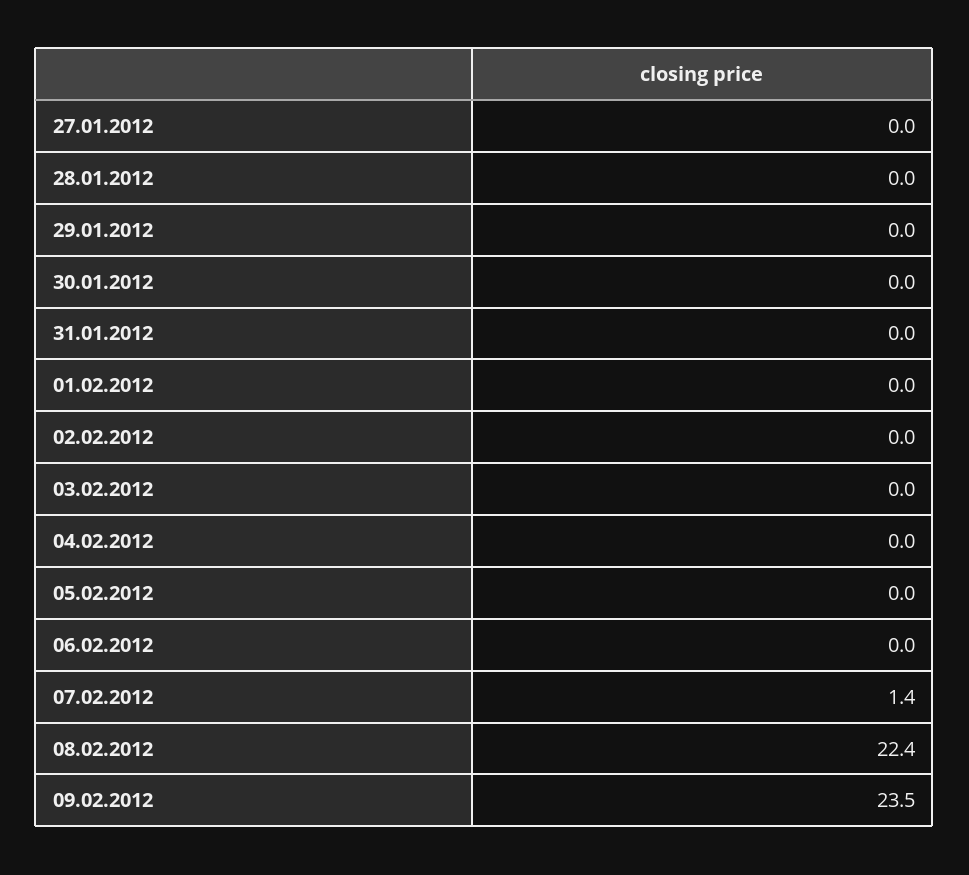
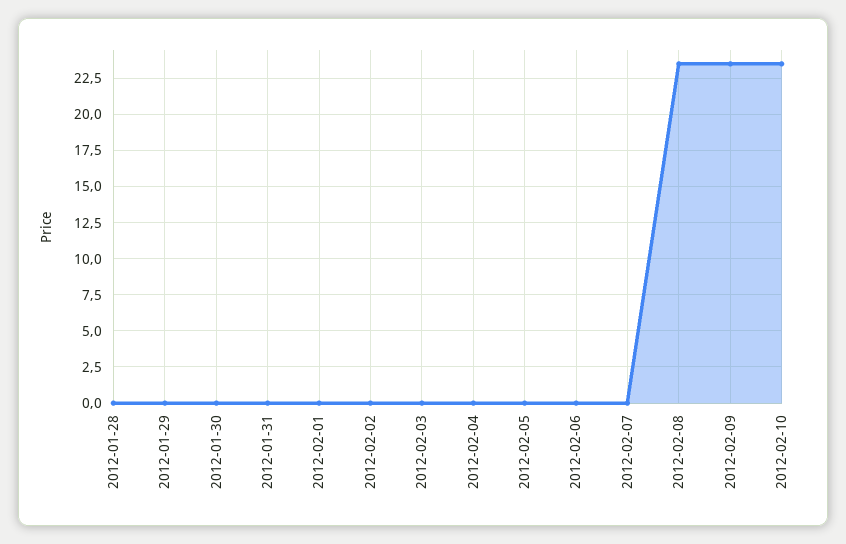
27.01.2012: 0 -> none
07.02.2012: 1.4 -> 0
08.02.2012: 22.4 -> 23.5
2012-02-10: none -> 23.5

